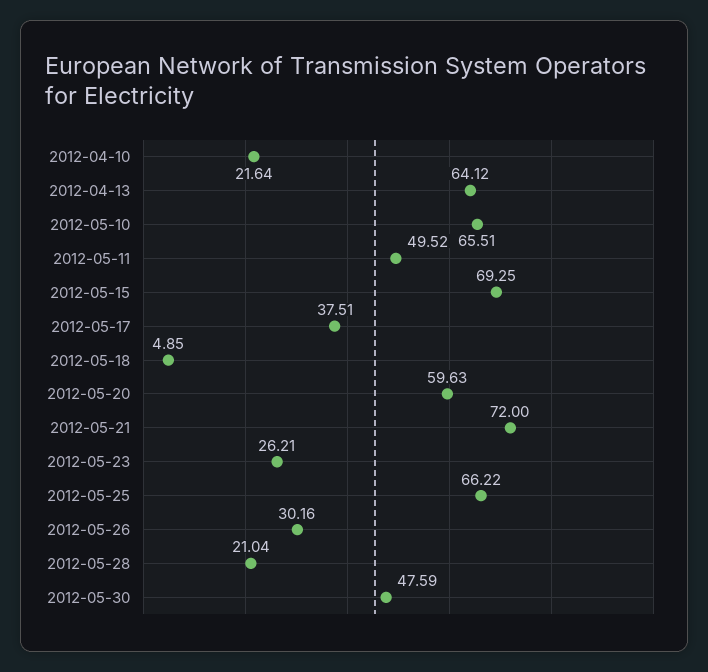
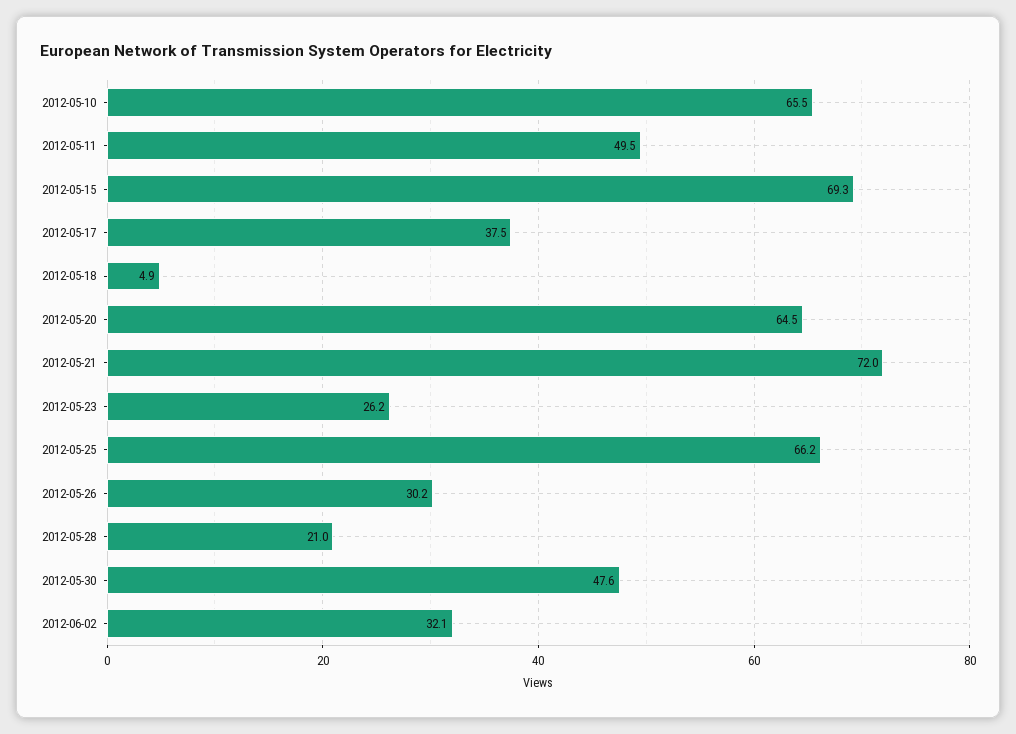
2012-04-10: 21.64 -> none
2012-04-13: 64.12 -> none
2012-05-20: 59.63 -> 64.5
2012-06-02: none -> 32.1

